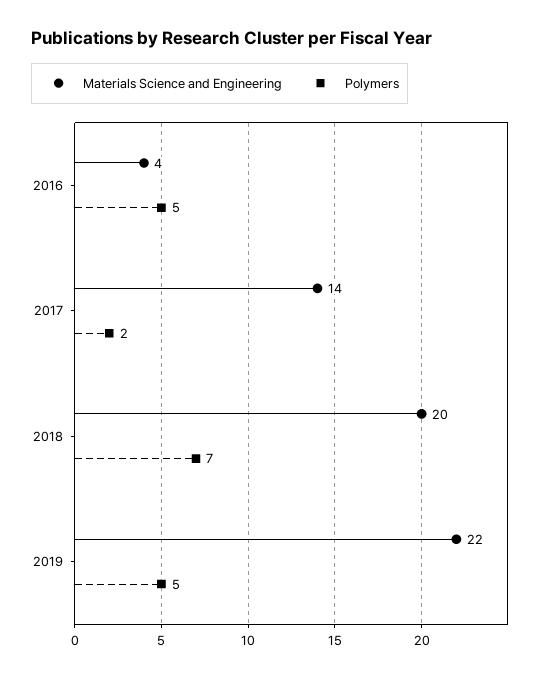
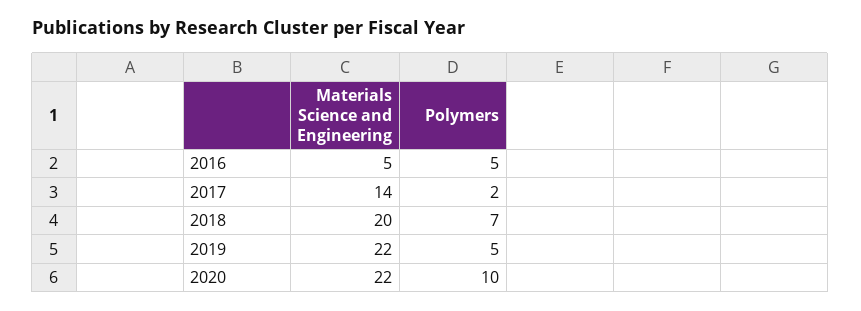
Materials Science and Engineering, 2016: 4 -> 5
Materials Science and Engineering, 2020: none -> 22
Polymers, 2020: none -> 10

